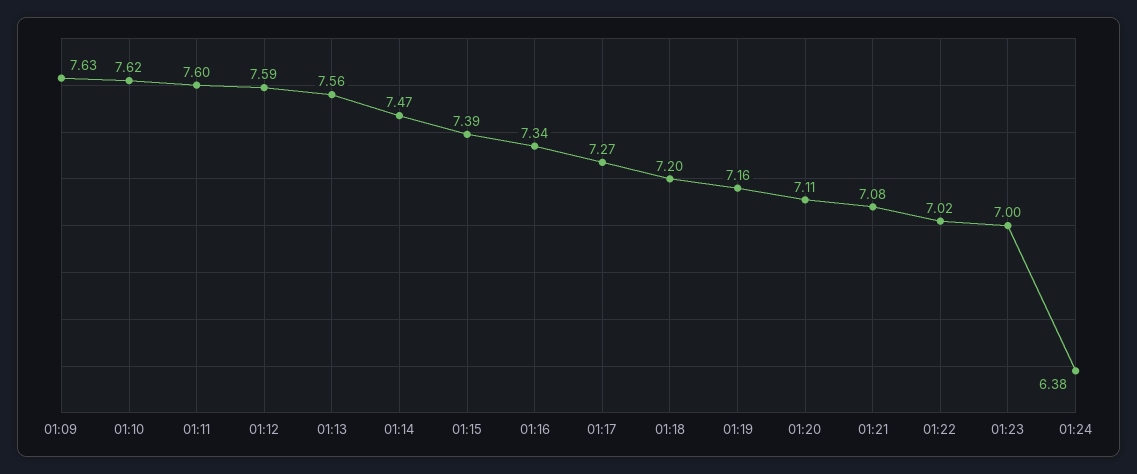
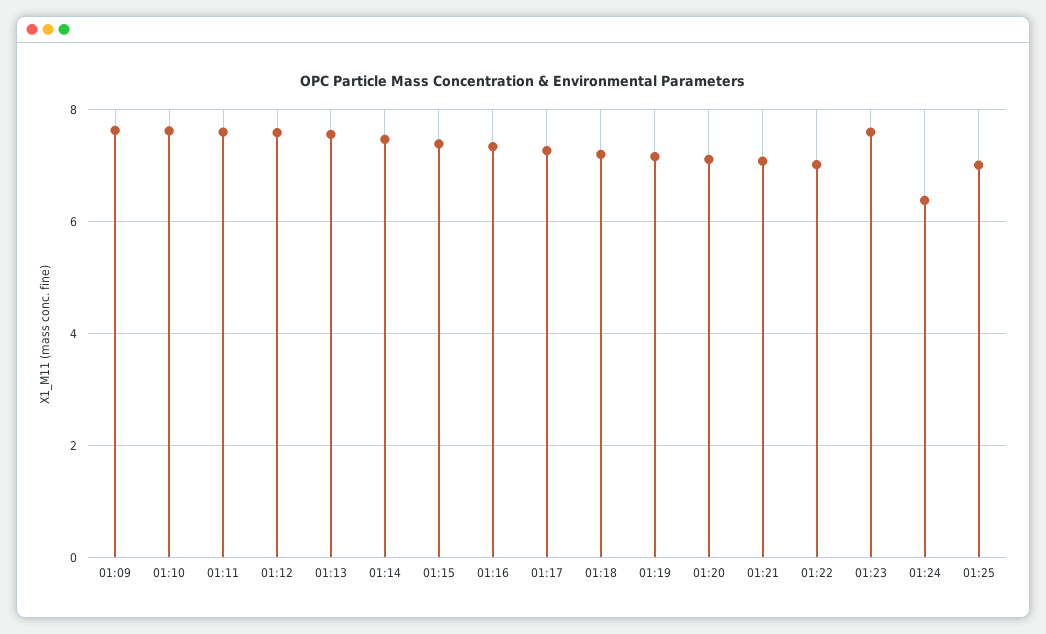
01:23: 7 -> 7.6
01:25: none -> 7

